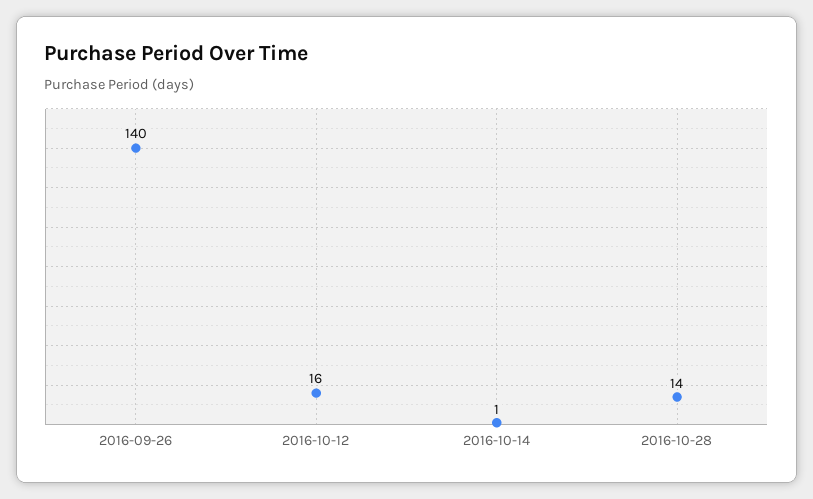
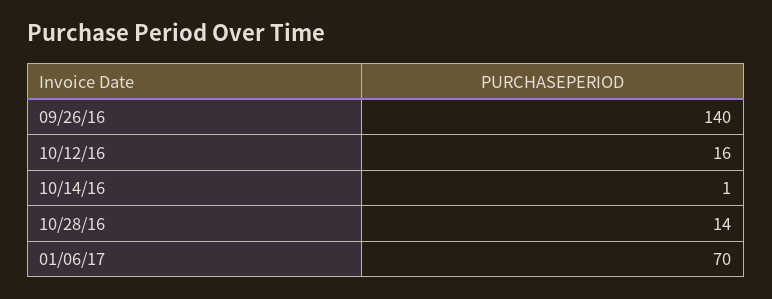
01/06/17: none -> 70

